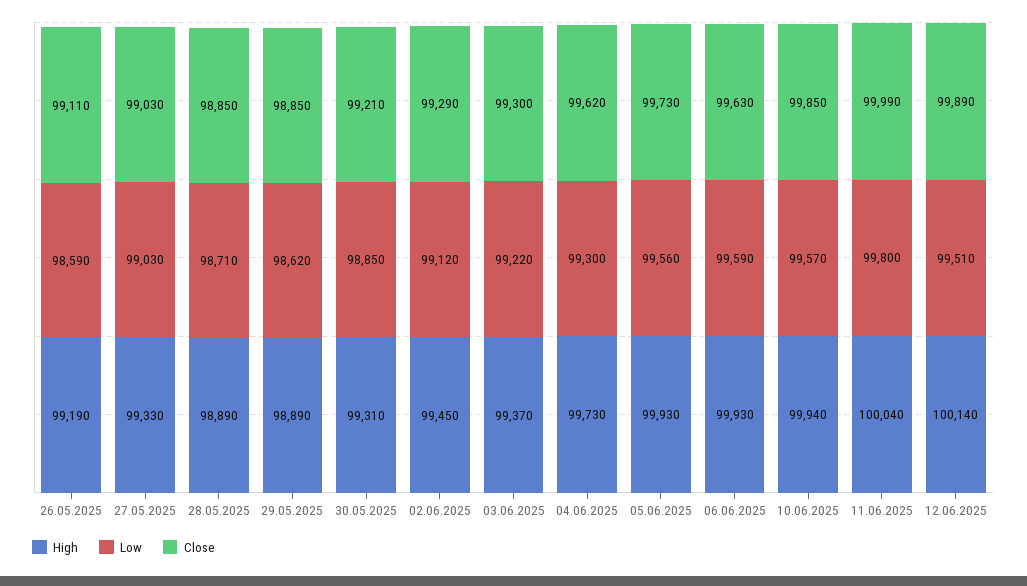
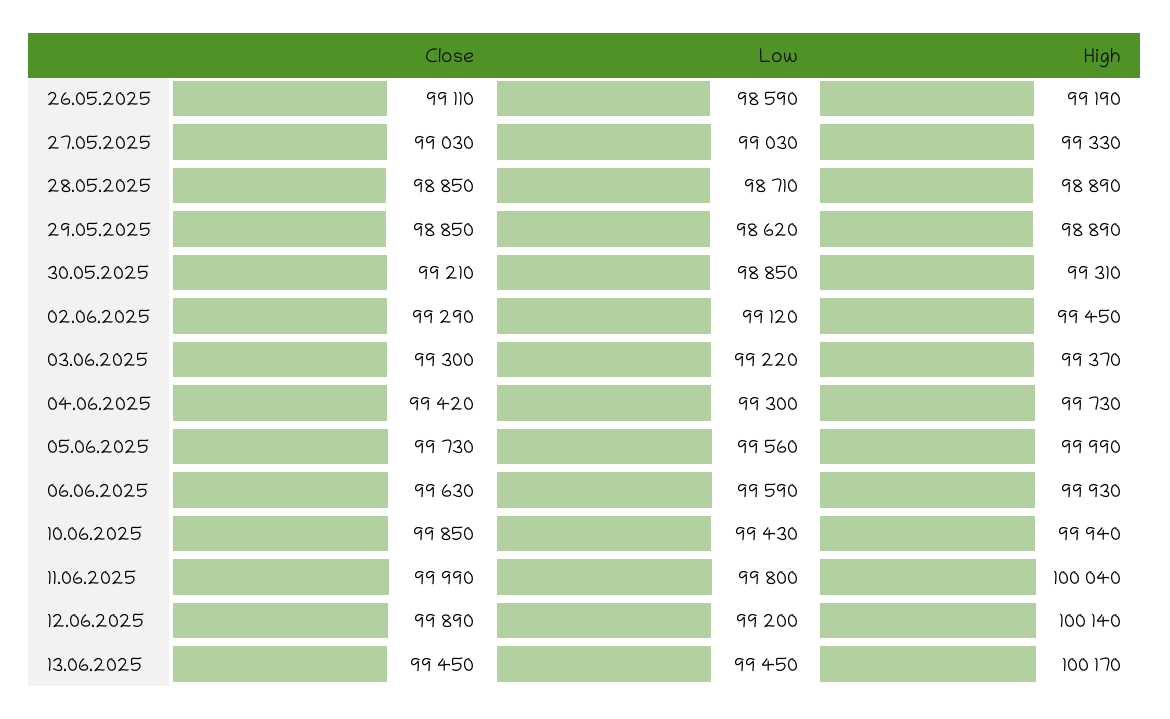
Close, 04.06.2025: 99620 -> 99420
High, 05.06.2025: 99930 -> 99990
Low, 10.06.2025: 99570 -> 99430
Low, 12.06.2025: 99510 -> 99200
Close, 13.06.2025: none -> 99450
Low, 13.06.2025: none -> 99450
High, 13.06.2025: none -> 100170

